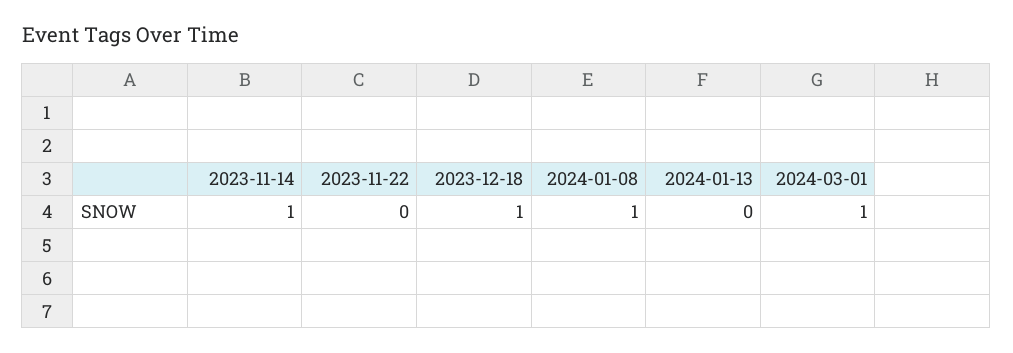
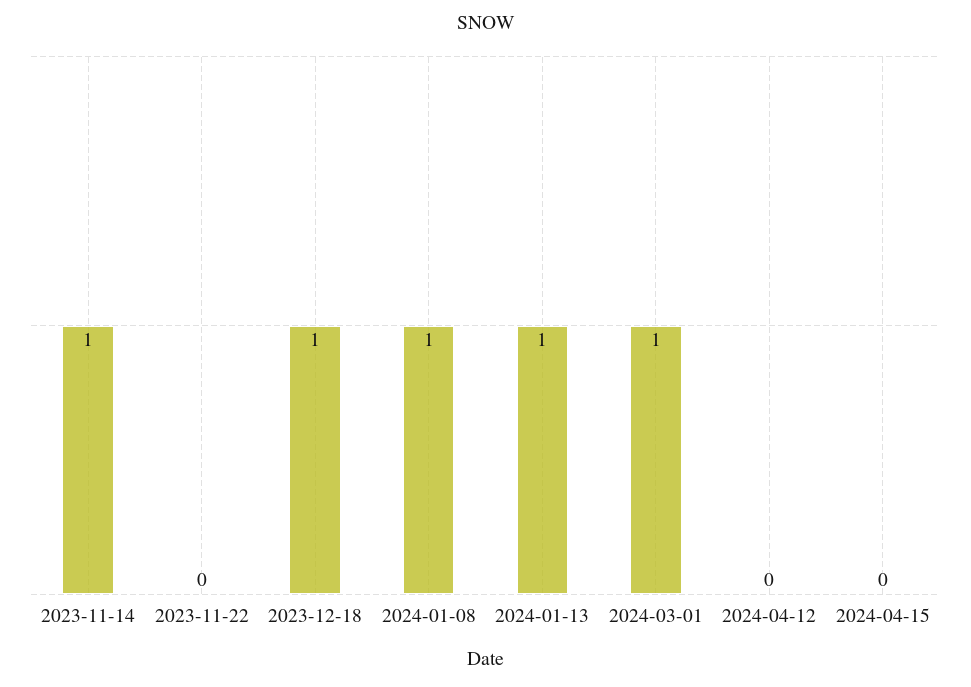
2024-01-13: 0 -> 1
2024-04-12: none -> 0
2024-04-15: none -> 0

